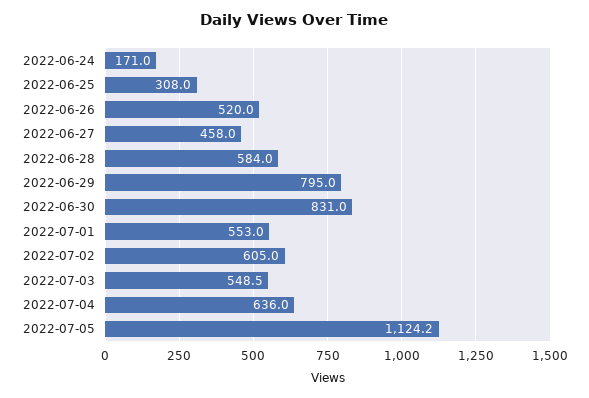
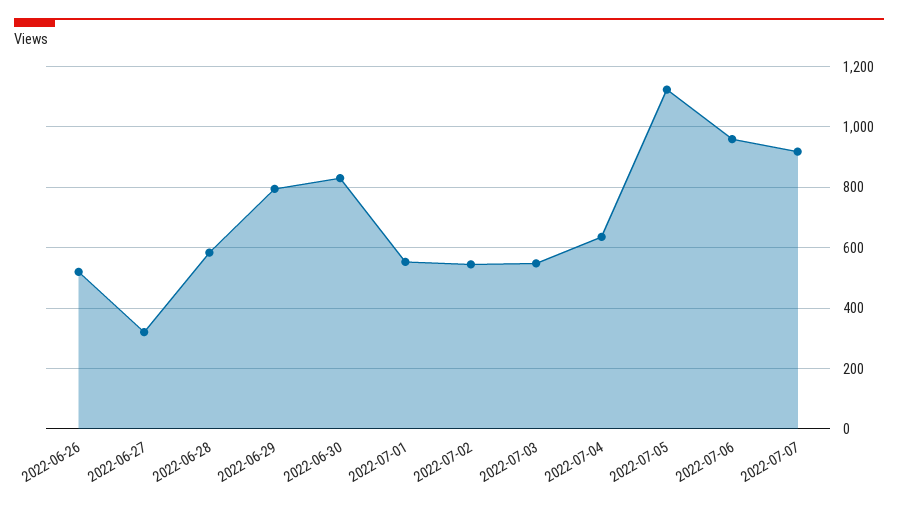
2022-06-24: 171 -> none
2022-06-25: 308 -> none
2022-06-27: 458 -> 320
2022-07-02: 605 -> 540
2022-07-06: none -> 960
2022-07-07: none -> 920

